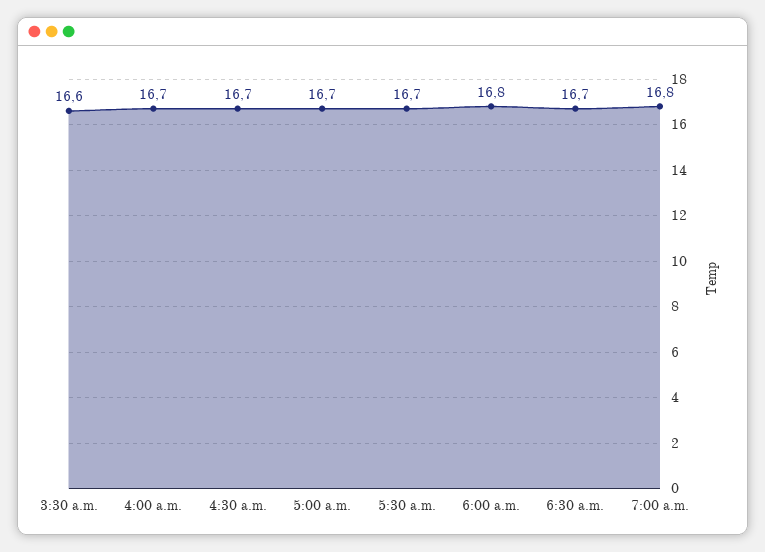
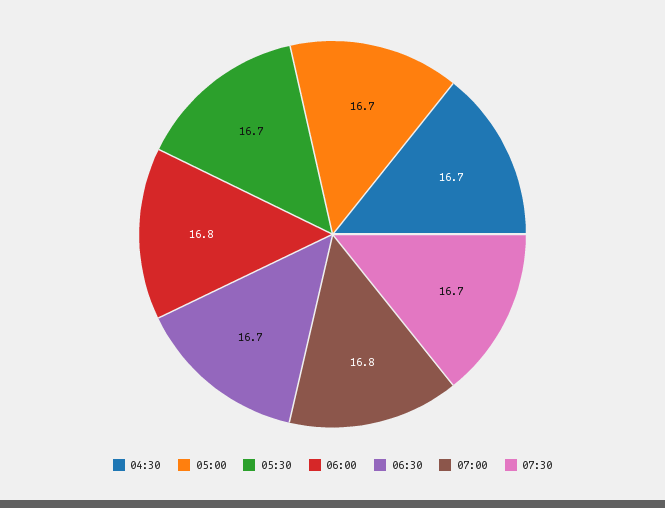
3:30 a.m.: 16.6 -> none
4:00 a.m.: 16.7 -> none
07:30: none -> 16.7

